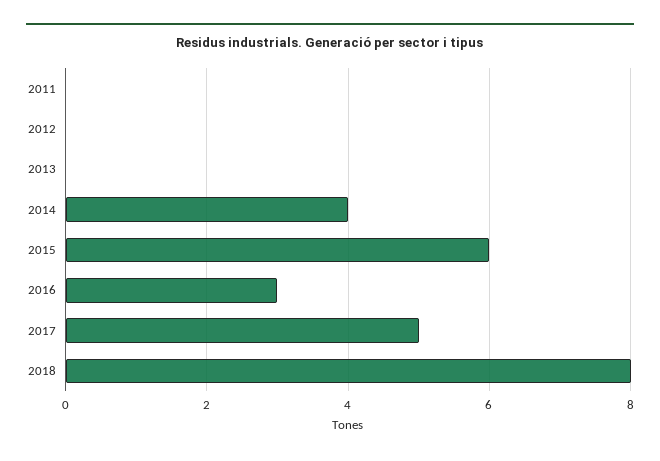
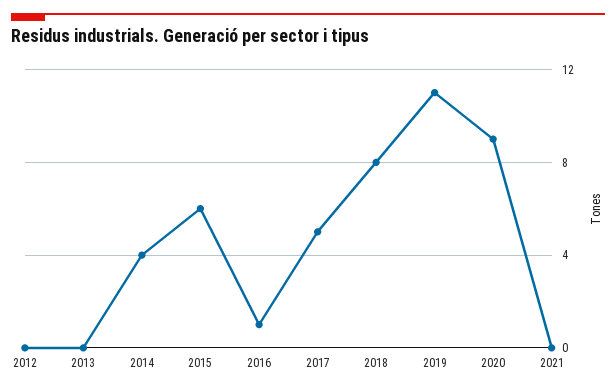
2011: 0 -> none
2016: 3 -> 1
2019: none -> 11
2020: none -> 9
2021: none -> 0

